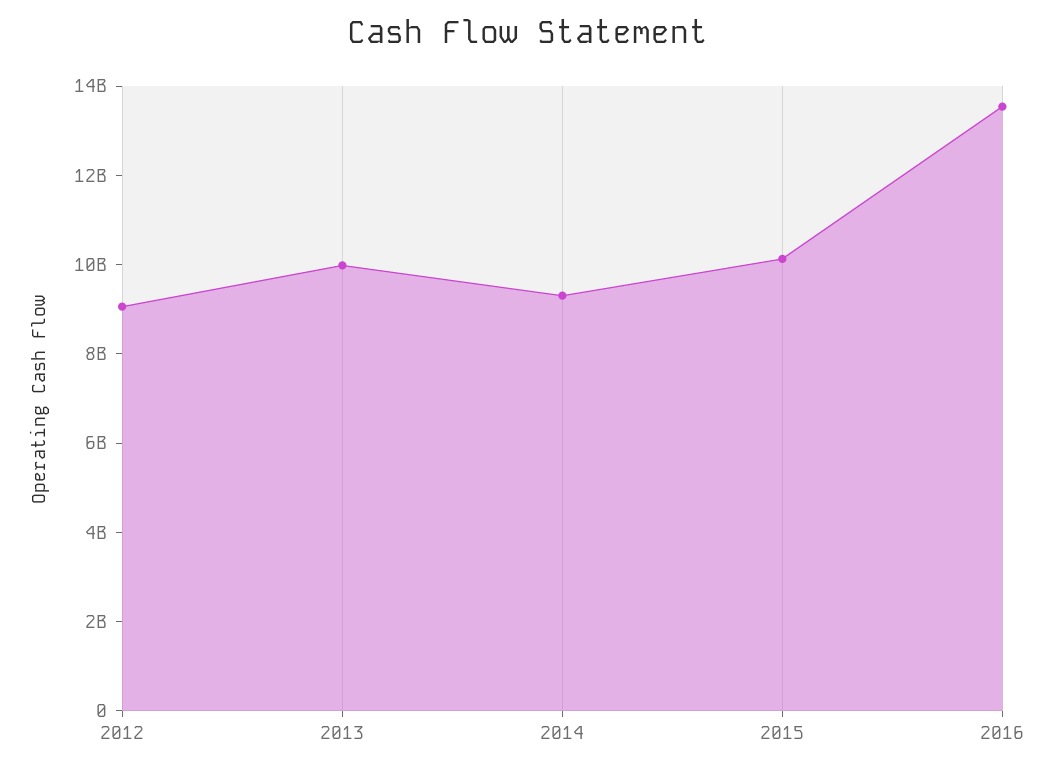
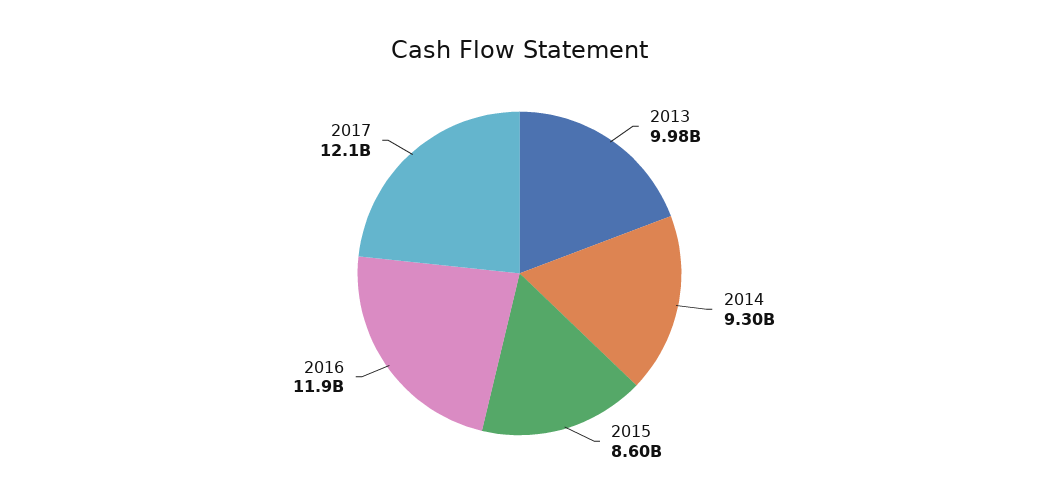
2012: 9000000000 -> none
2015: 10000000000 -> 8600000000
2016: 13500000000 -> 11900000000
2017: none -> 12100000000

